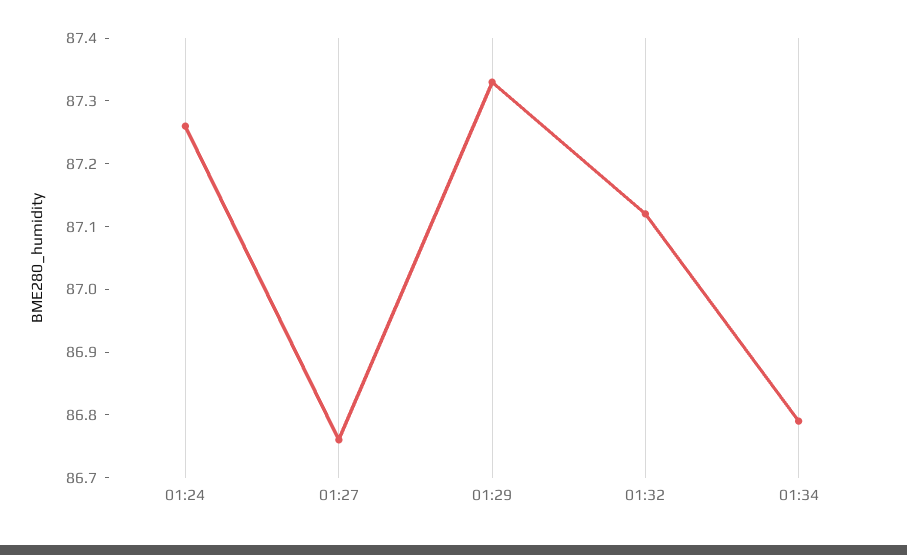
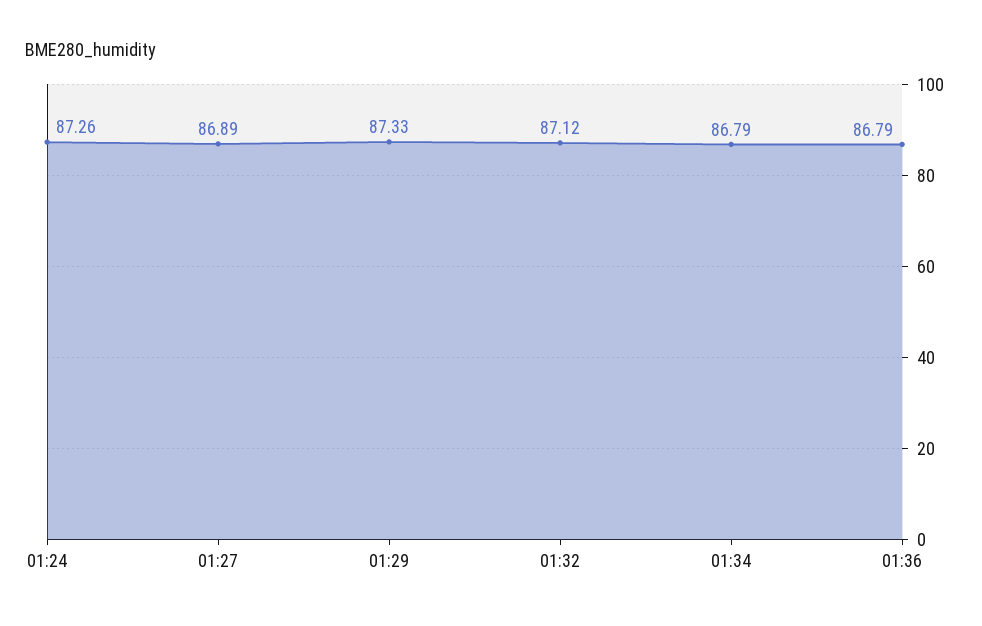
01:27: 86.75 -> 86.89
01:36: none -> 86.79

